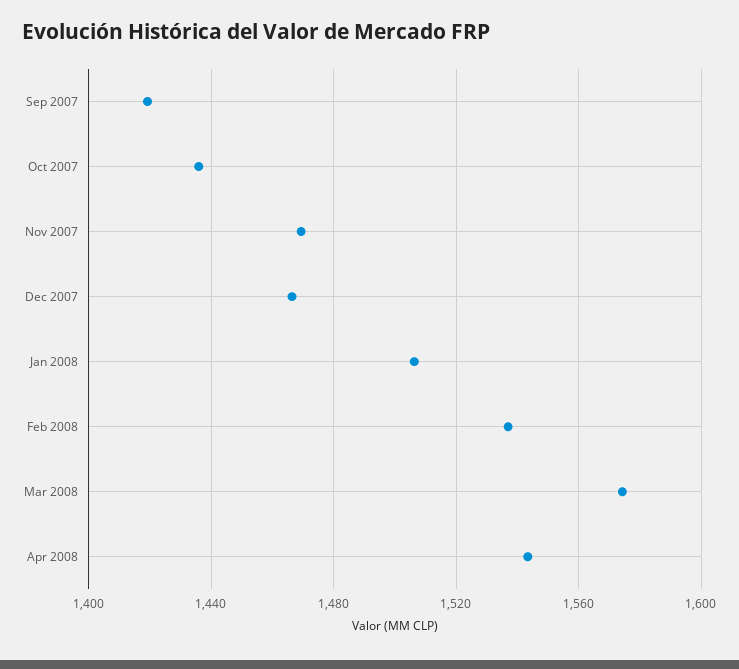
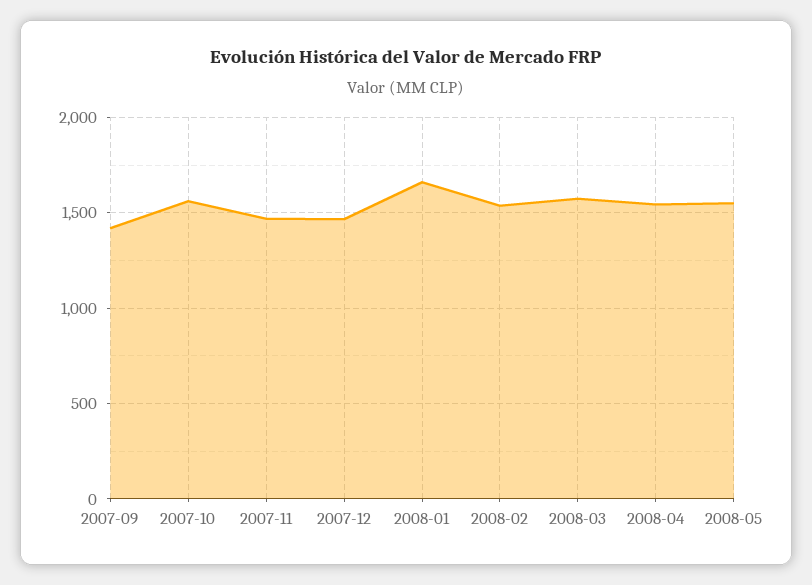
Oct 2007: 1435 -> 1550
Jan 2008: 1505 -> 1650
2008-05: none -> 1550

